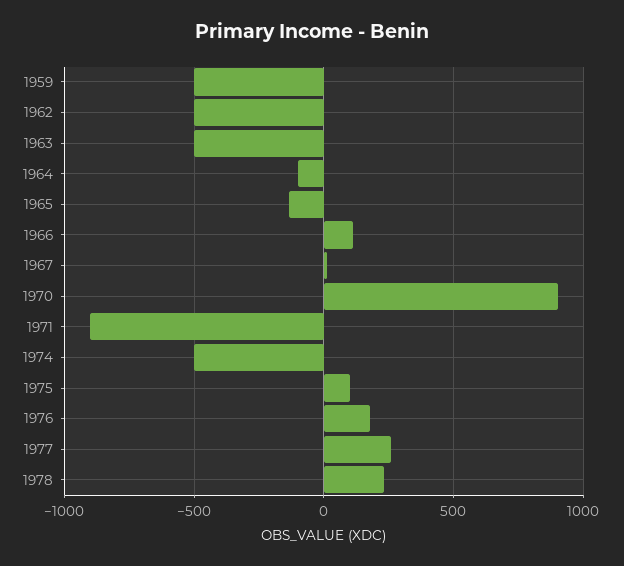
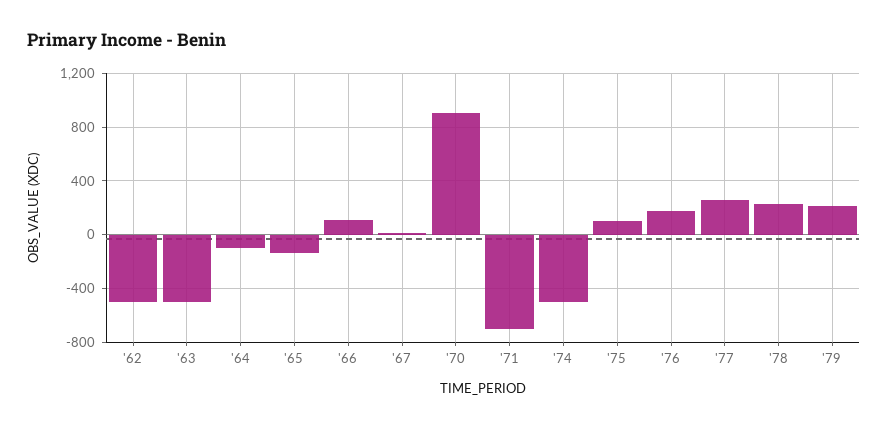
1959: -500 -> none
1971: -900 -> -700
'79: none -> 200

